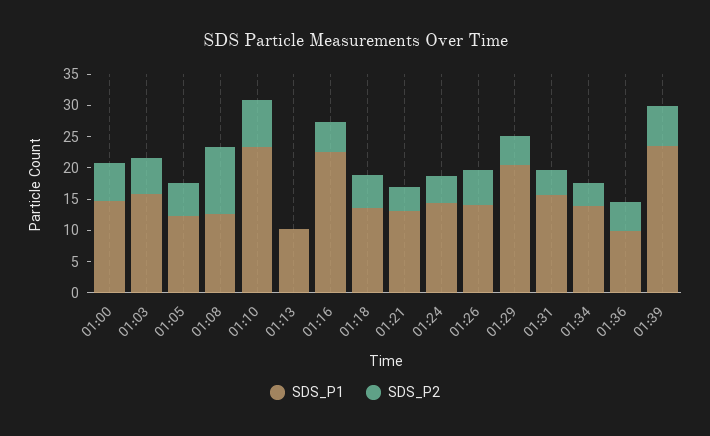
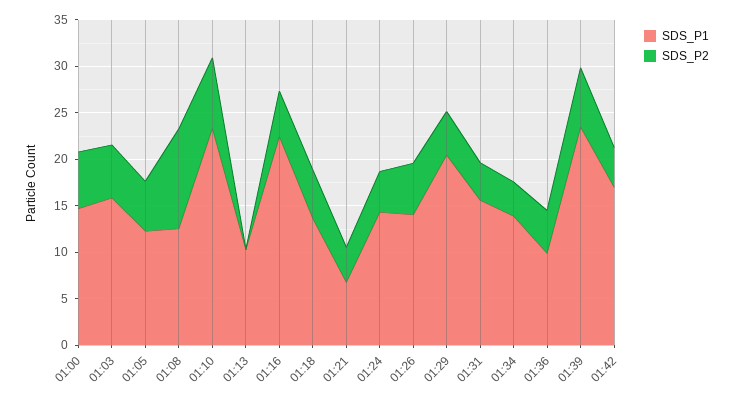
SDS_P1, 01:21: 12.5 -> 7
SDS_P1, 01:42: none -> 17
SDS_P2, 01:42: none -> 4

